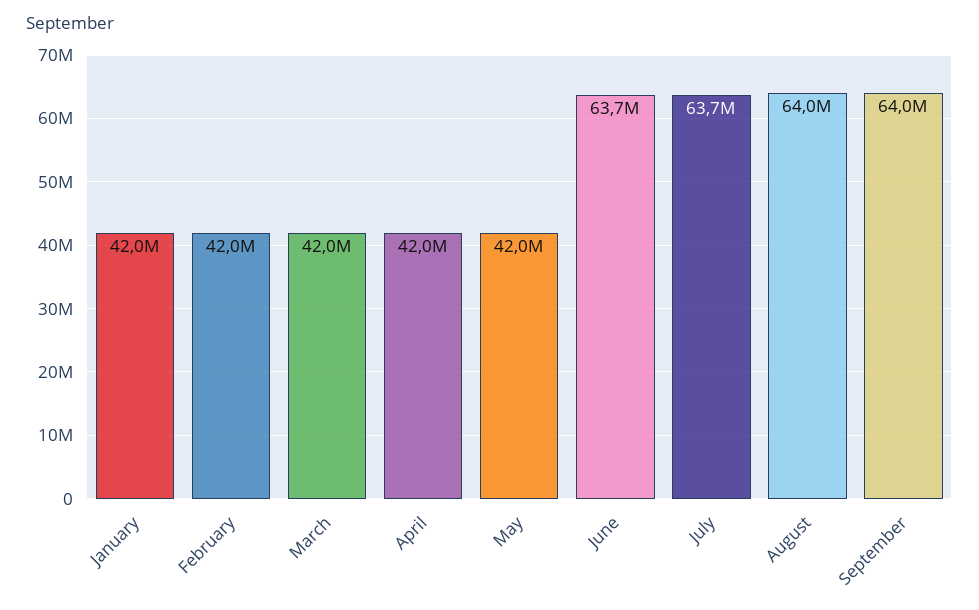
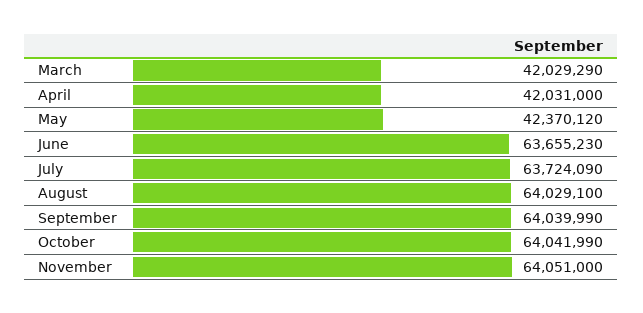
January: 42000000 -> none
February: 42000000 -> none
May: 42000000 -> 42370120
October: none -> 64041990
November: none -> 64051000

